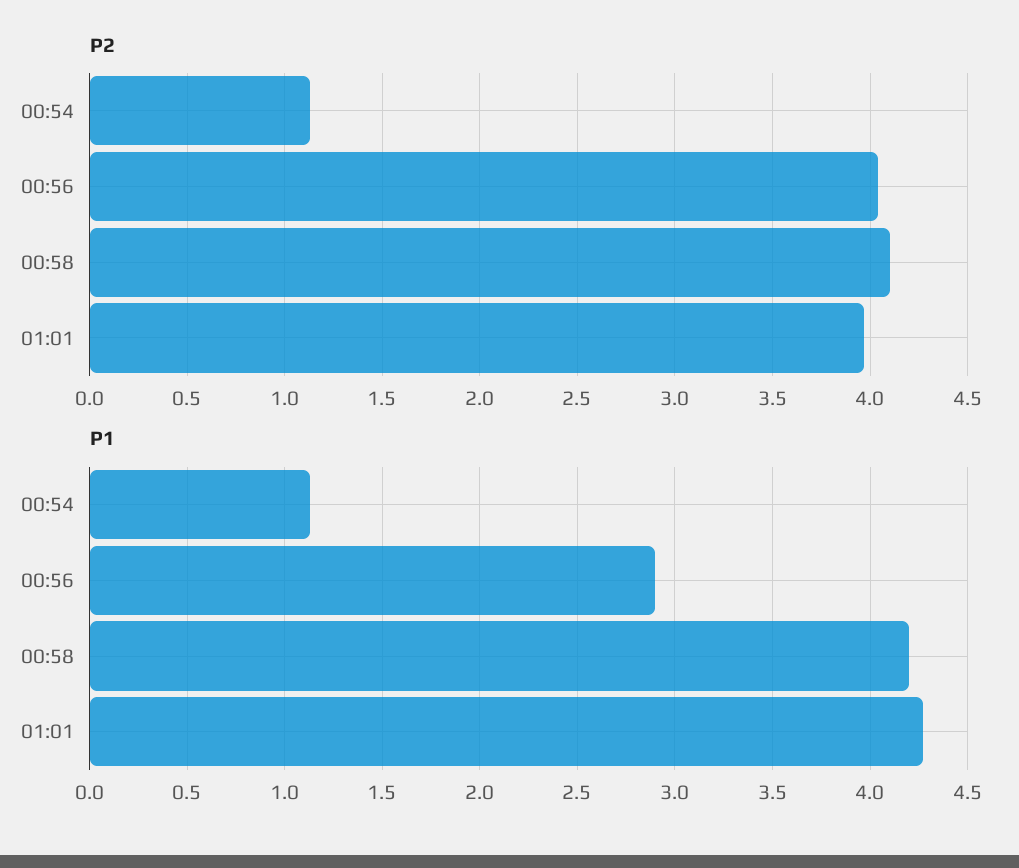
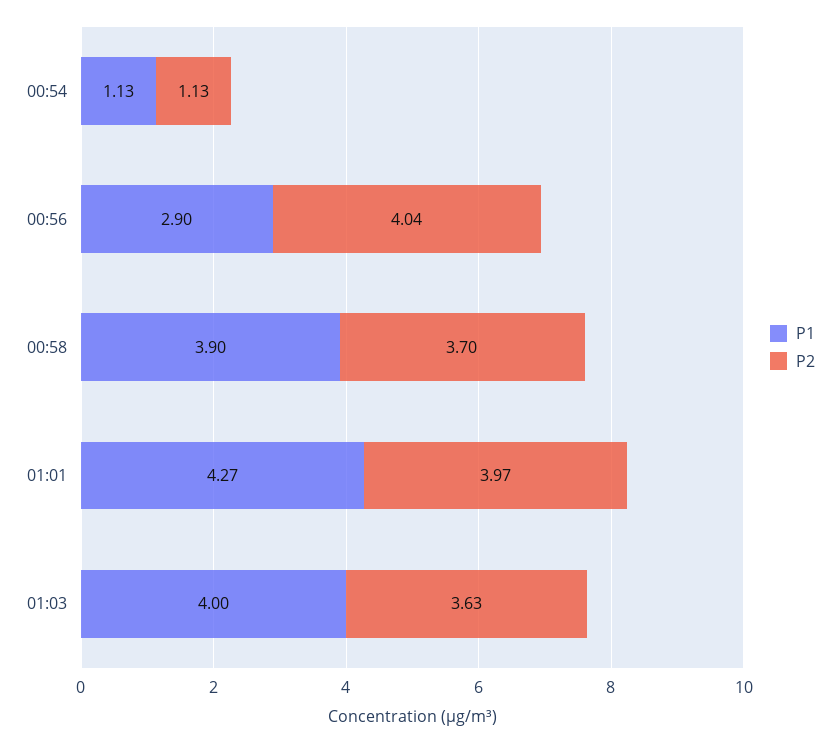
P2, 00:58: 4.1 -> 3.7
P1, 00:58: 4.2 -> 3.9
P1, 01:03: none -> 4
P2, 01:03: none -> 3.63

